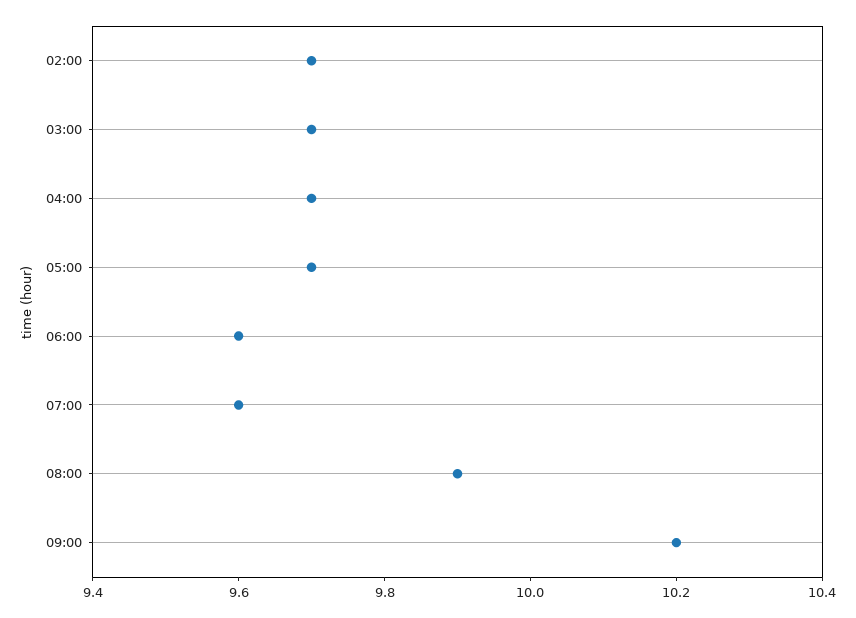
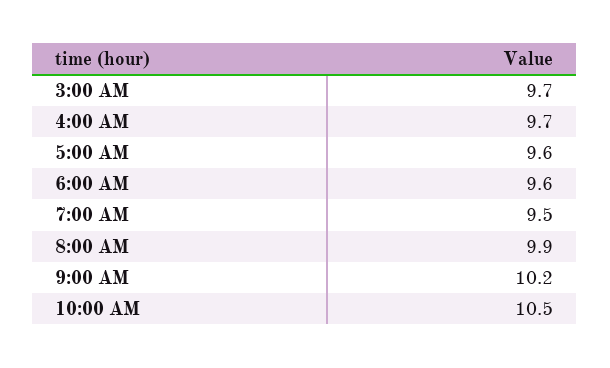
02:00: 9.7 -> none
05:00: 9.7 -> 9.6
07:00: 9.6 -> 9.5
10:00 AM: none -> 10.5

